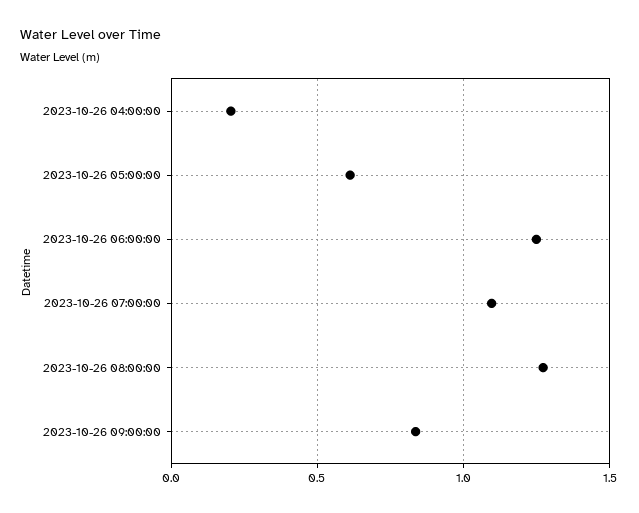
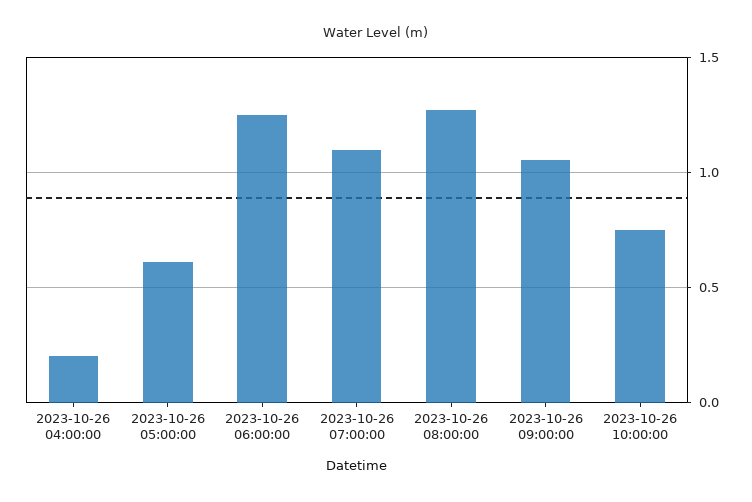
2023-10-26 09:00:00: 0.85 -> 1.05
2023-10-26 10:00:00: none -> 0.75

